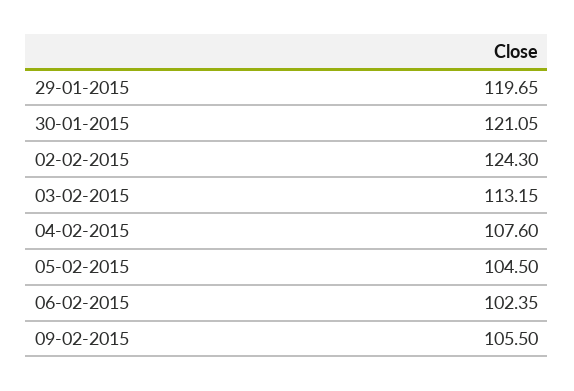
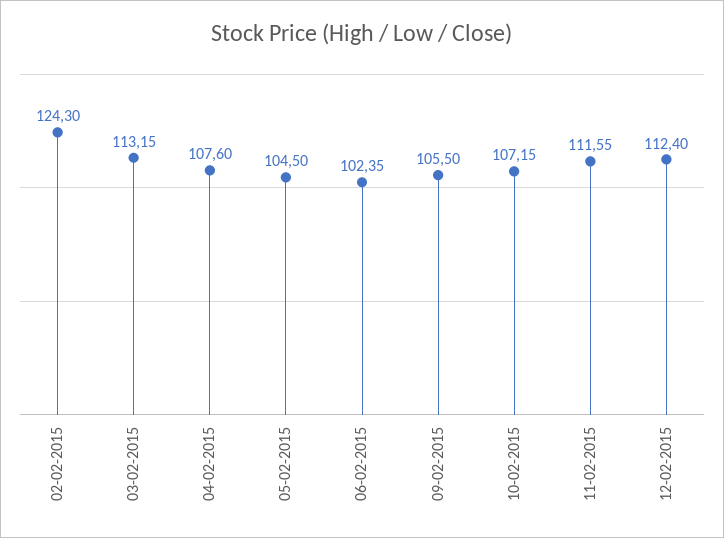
29-01-2015: 119.65 -> none
30-01-2015: 121.05 -> none
10-02-2015: none -> 107.15
11-02-2015: none -> 111.55
12-02-2015: none -> 112.4

